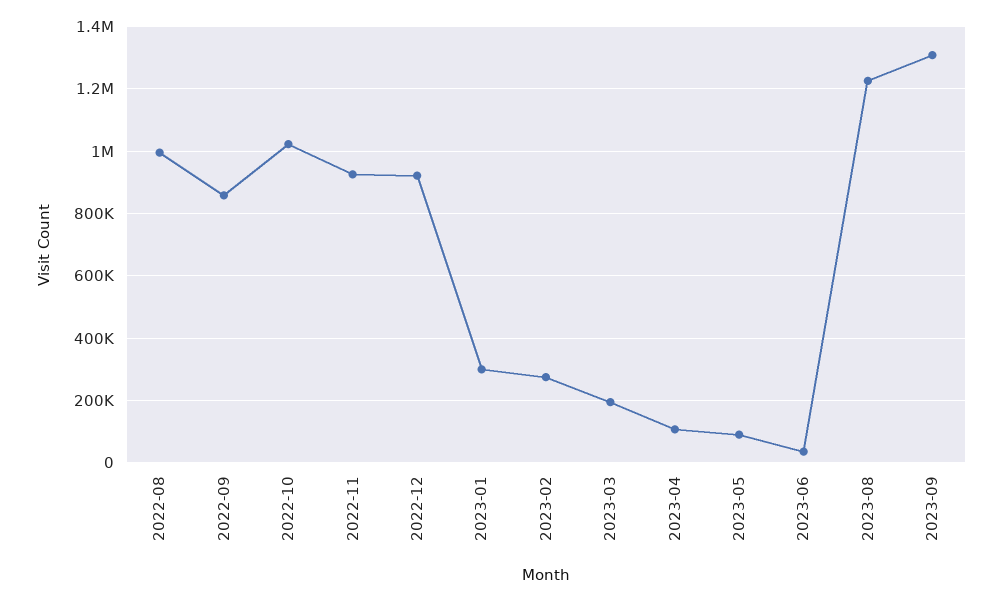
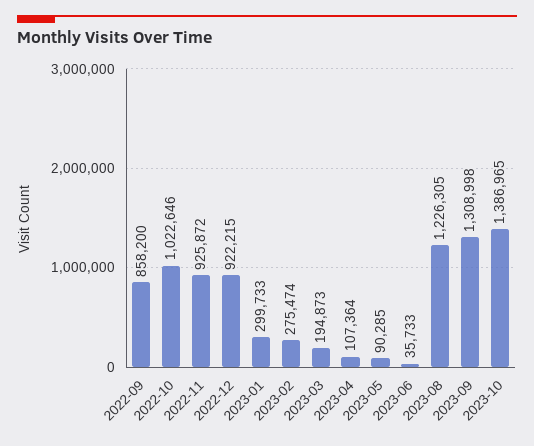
2022-08: 1000000 -> none
2023-10: none -> 1386965

